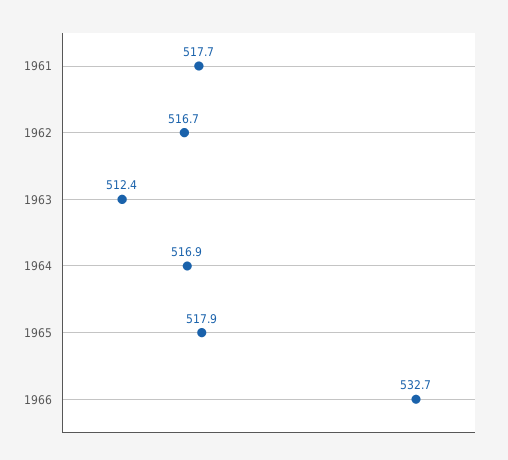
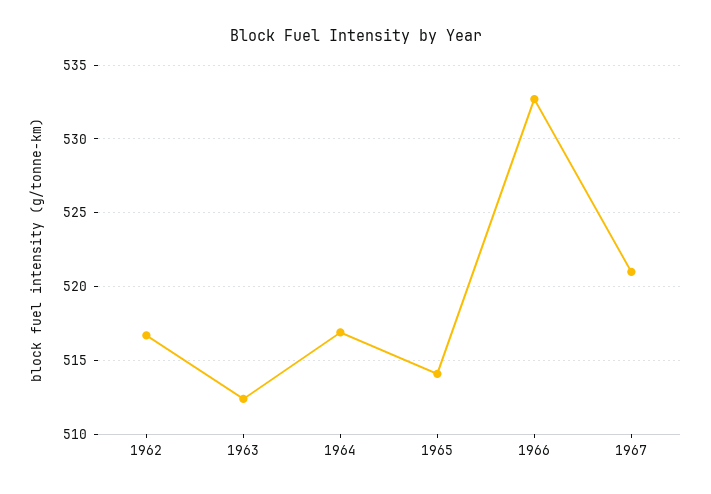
1961: 517.7 -> none
1965: 517.9 -> 514
1967: none -> 521

